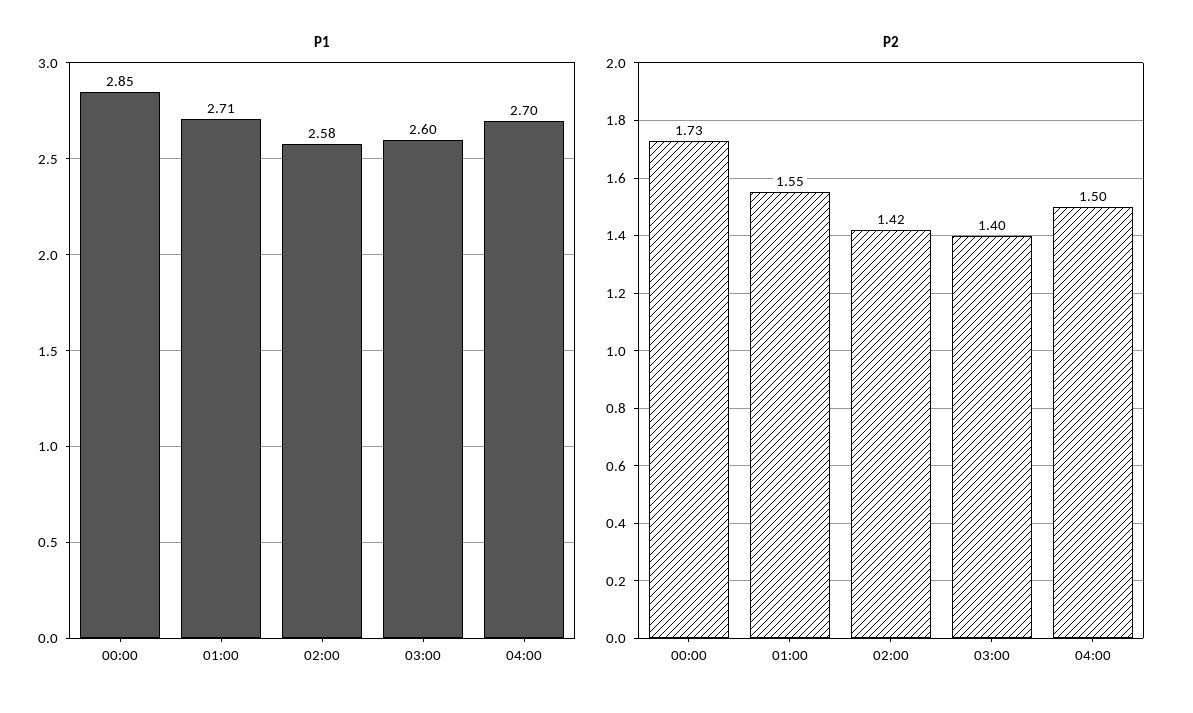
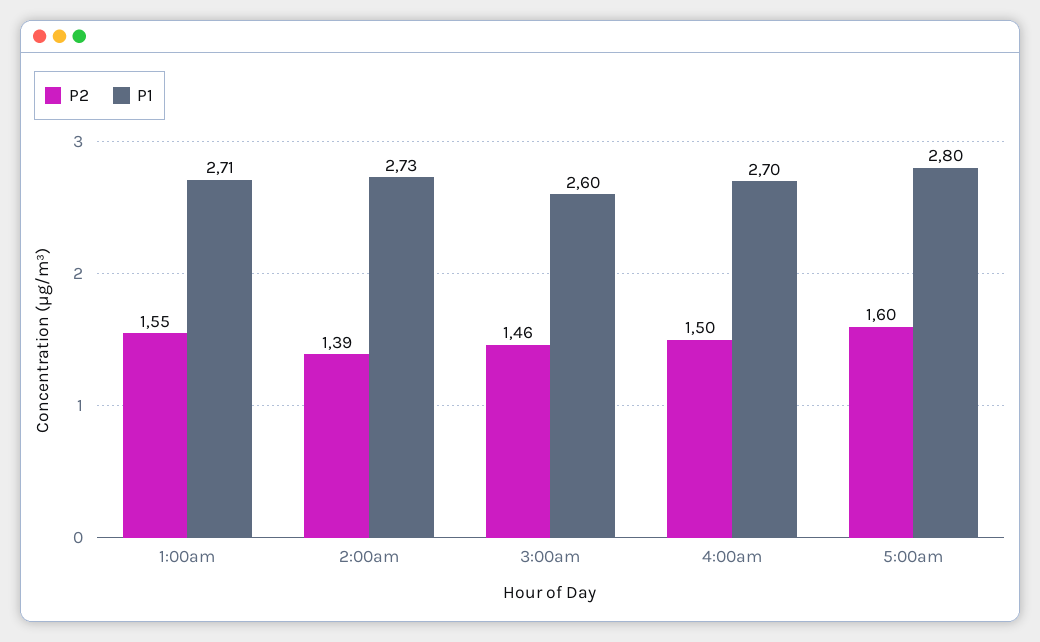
P1, 00:00: 2.85 -> none
P1, 02:00: 2.58 -> 2.73
P2, 00:00: 1.73 -> none
P2, 02:00: 1.42 -> 1.39
P2, 03:00: 1.4 -> 1.46
P2, 5:00am: none -> 1.6
P1, 5:00am: none -> 2.8

